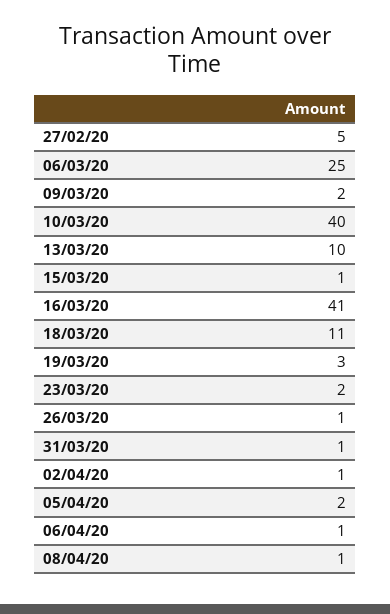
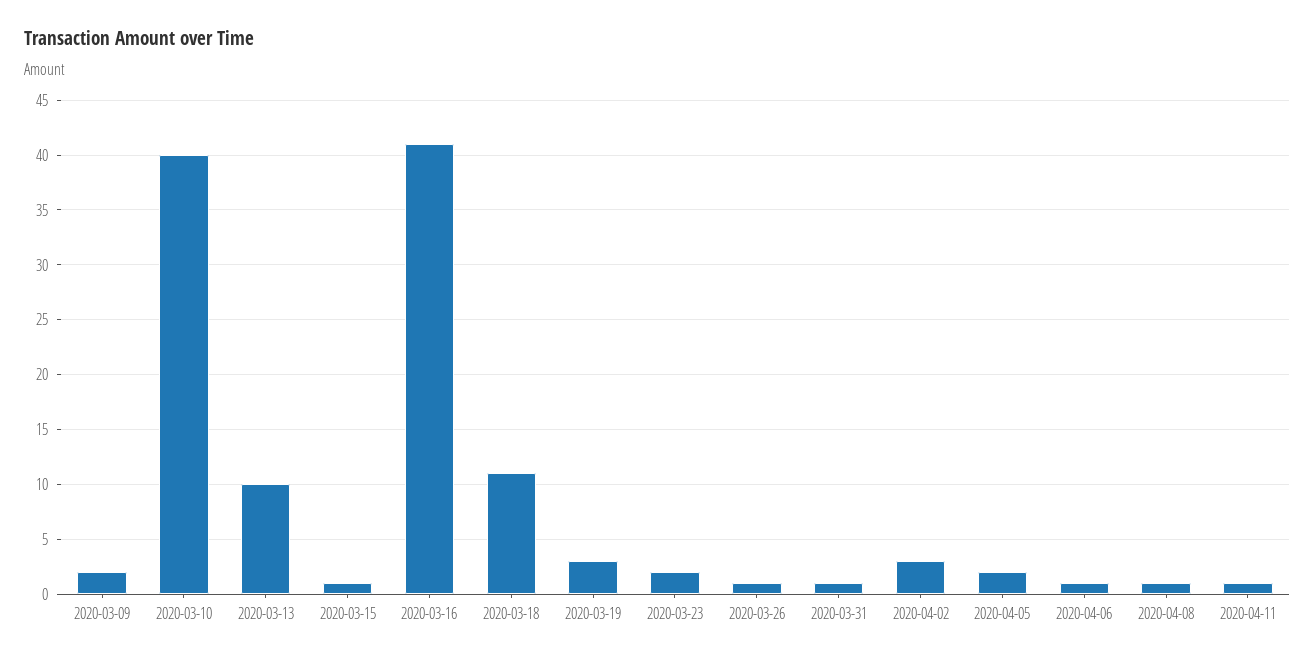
27/02/20: 5 -> none
06/03/20: 25 -> none
02/04/20: 1 -> 3
2020-04-11: none -> 1

